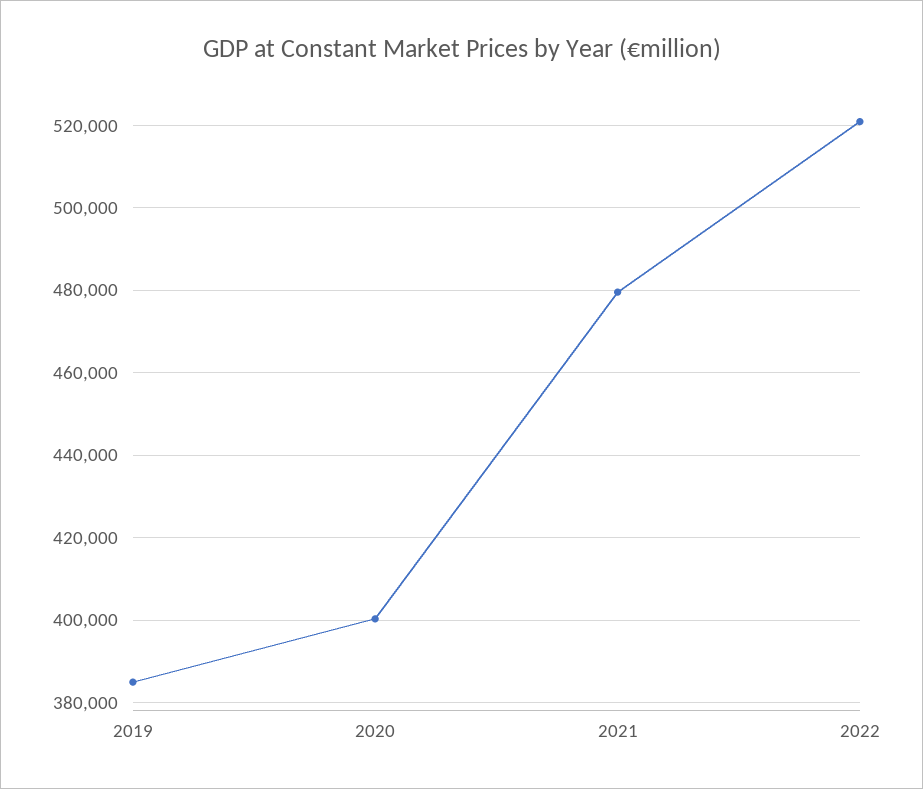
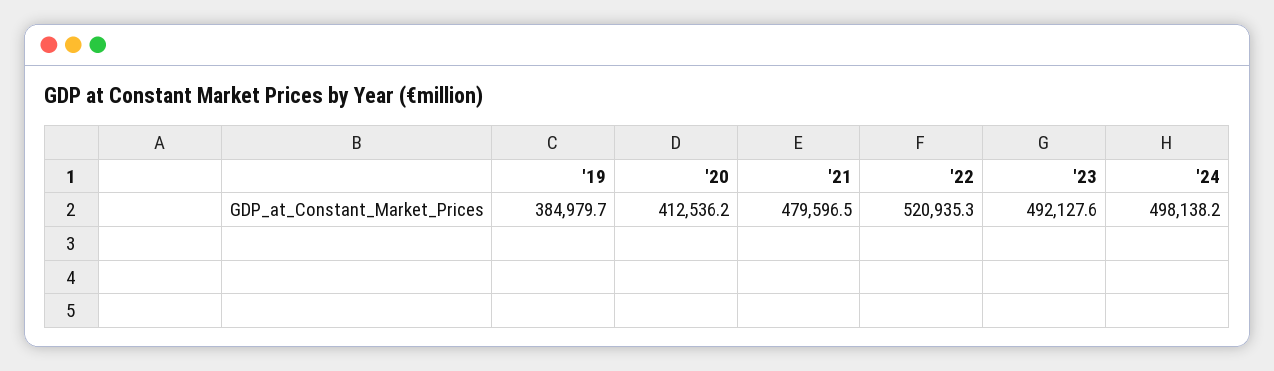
2020: 400000 -> 412536.2
'23: none -> 492127.6
'24: none -> 498138.2

